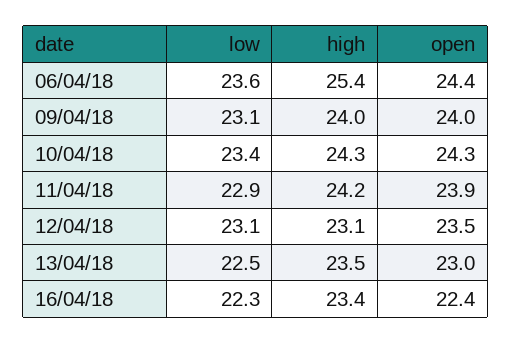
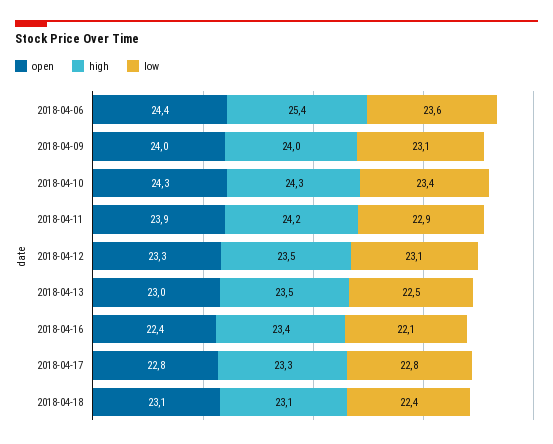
high, 12/04/18: 23.1 -> 23.5
open, 12/04/18: 23.5 -> 23.3
low, 16/04/18: 22.3 -> 22.1
open, 2018-04-17: none -> 22.8
high, 2018-04-17: none -> 23.3
low, 2018-04-17: none -> 22.8
open, 2018-04-18: none -> 23.1
high, 2018-04-18: none -> 23.1
low, 2018-04-18: none -> 22.4

